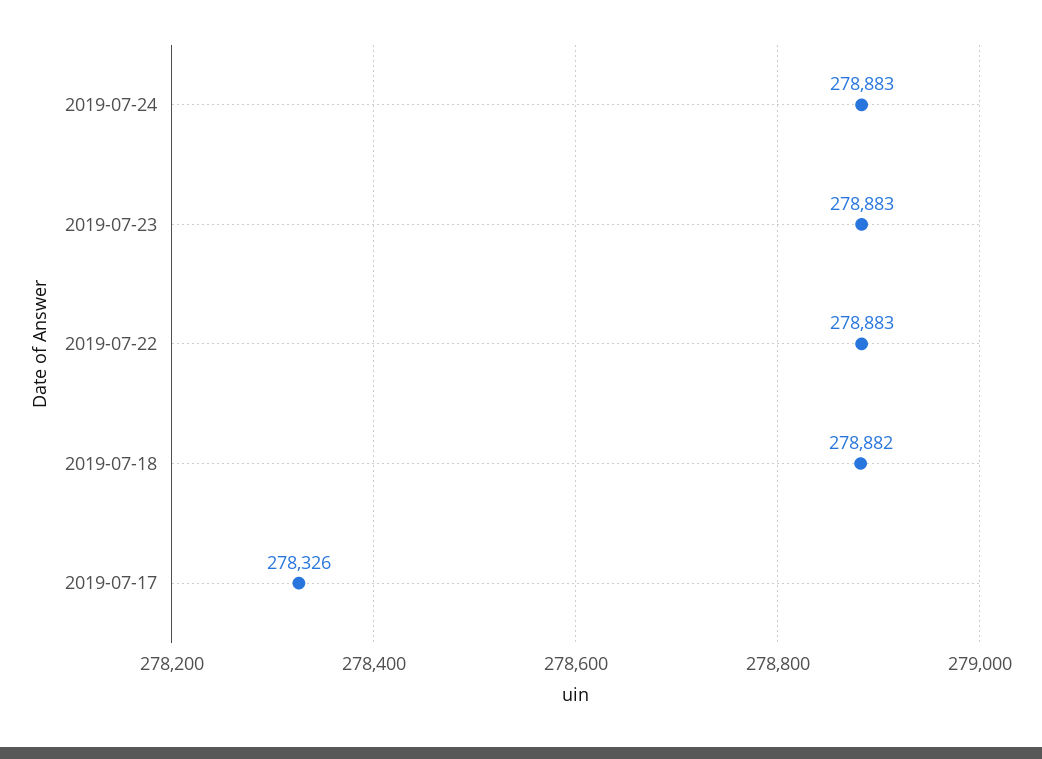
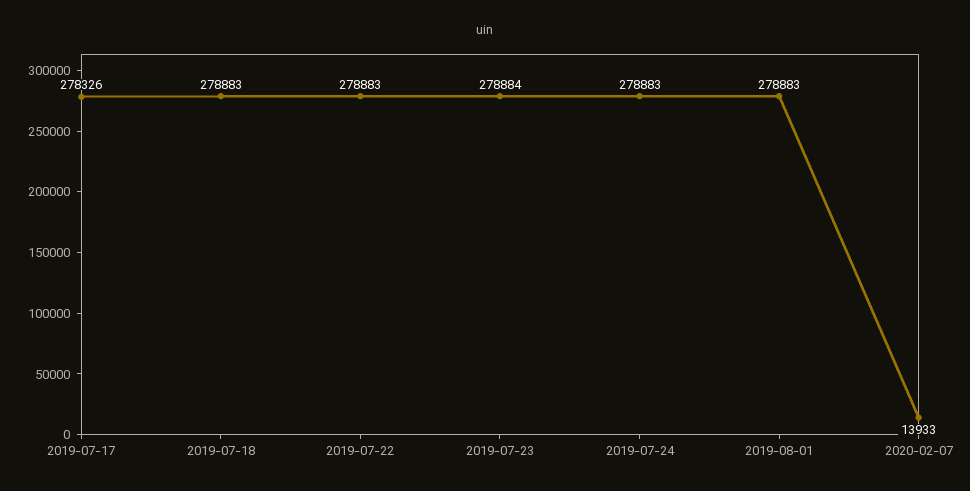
2019-07-23: 278883 -> 278884
2019-07-18: 278882 -> 278883
2019-08-01: none -> 278883
2020-02-07: none -> 13933

